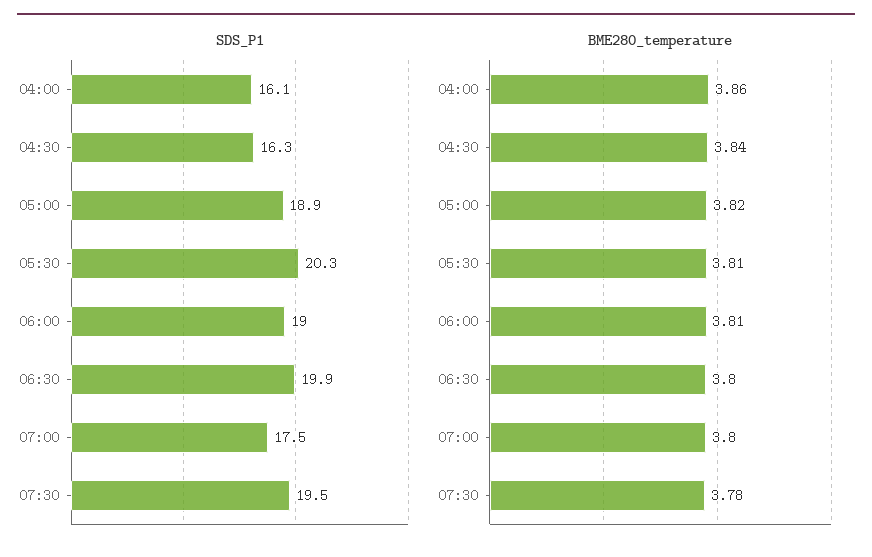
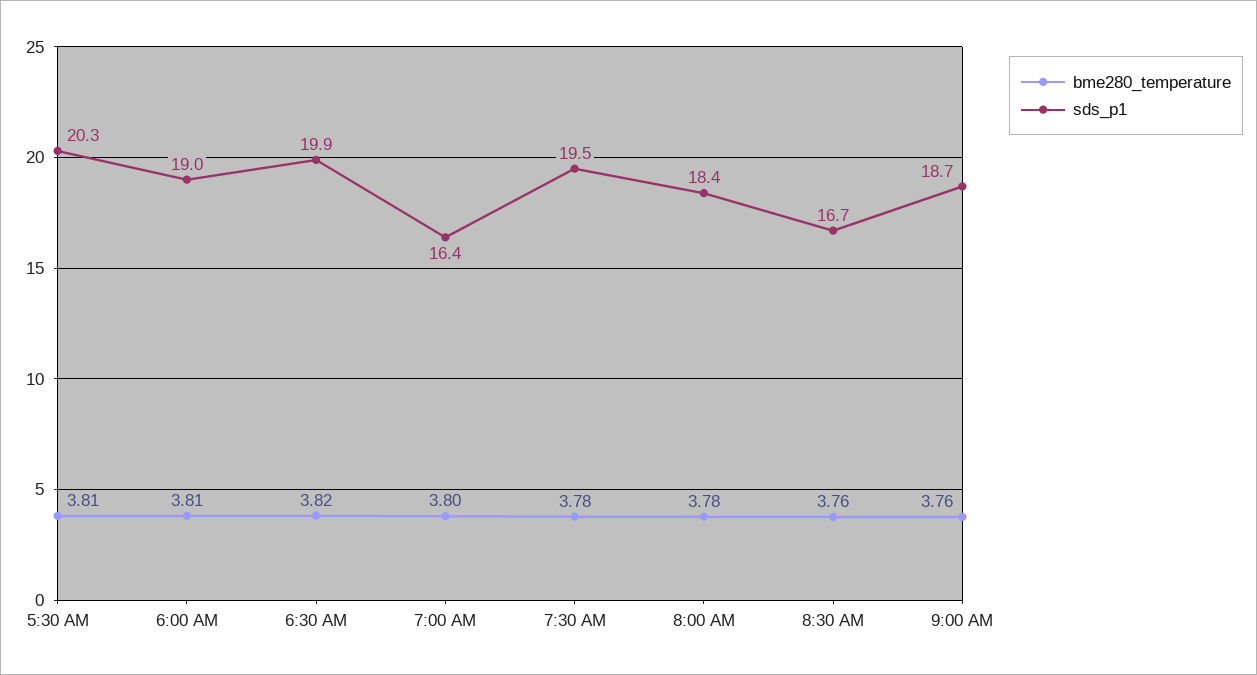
SDS_P1, 04:00: 16.1 -> none
SDS_P1, 04:30: 16.3 -> none
SDS_P1, 05:00: 18.9 -> none
SDS_P1, 07:00: 17.5 -> 16.4
BME280_temperature, 04:00: 3.86 -> none
BME280_temperature, 04:30: 3.84 -> none
BME280_temperature, 05:00: 3.82 -> none
BME280_temperature, 06:30: 3.8 -> 3.82
BME280_temperature, 8:00 AM: none -> 3.78
SDS_P1, 8:00 AM: none -> 18.4
BME280_temperature, 8:30 AM: none -> 3.76
SDS_P1, 8:30 AM: none -> 16.7
BME280_temperature, 9:00 AM: none -> 3.76
SDS_P1, 9:00 AM: none -> 18.7

